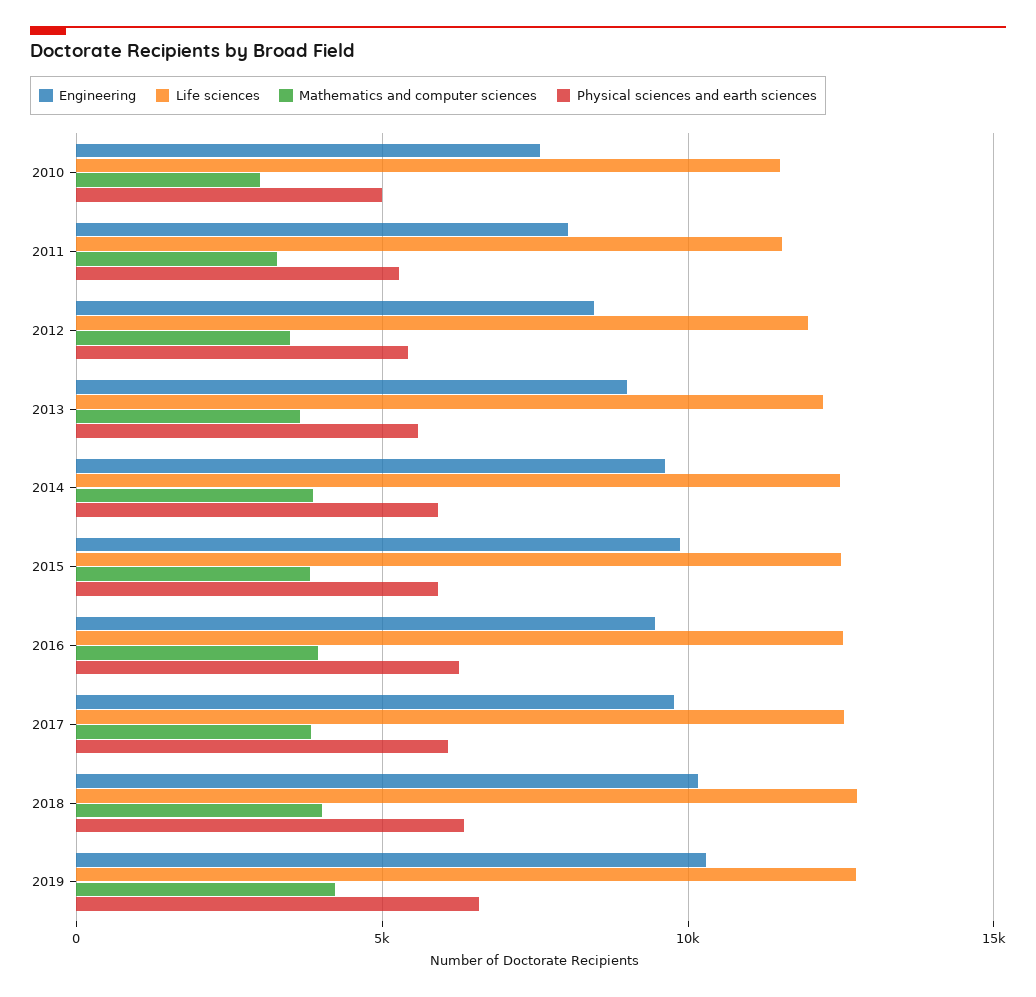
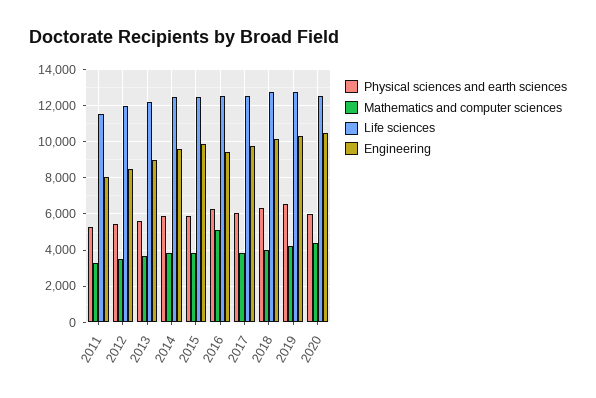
Engineering, 2010: 7500 -> none
Life sciences, 2010: 11500 -> none
Mathematics and computer sciences, 2010: 3000 -> none
Physical sciences and earth sciences, 2010: 5000 -> none
Mathematics and computer sciences, 2016: 4000 -> 5000
Physical sciences and earth sciences, 2020: none -> 6000
Mathematics and computer sciences, 2020: none -> 4500
Life sciences, 2020: none -> 12500
Engineering, 2020: none -> 10500

